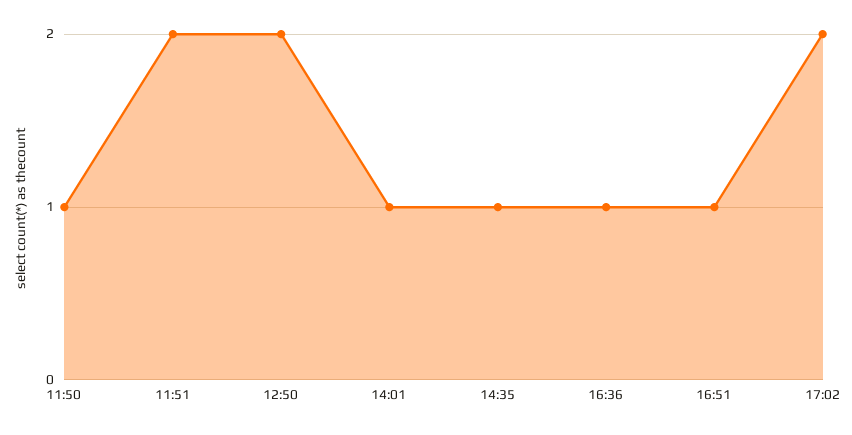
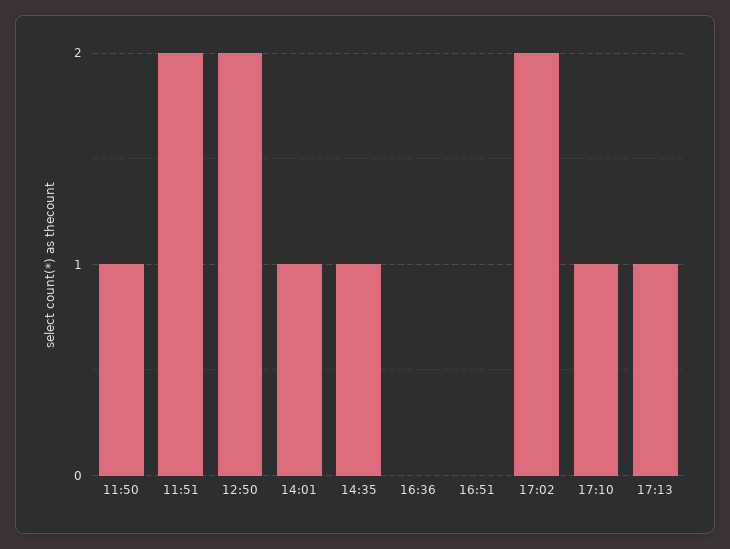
16:36: 1 -> 0
16:51: 1 -> 0
17:10: none -> 1
17:13: none -> 1

